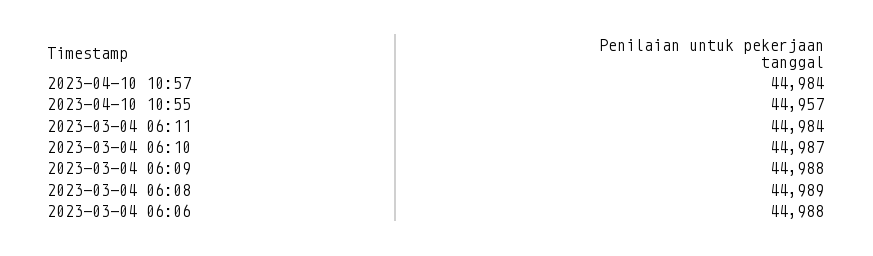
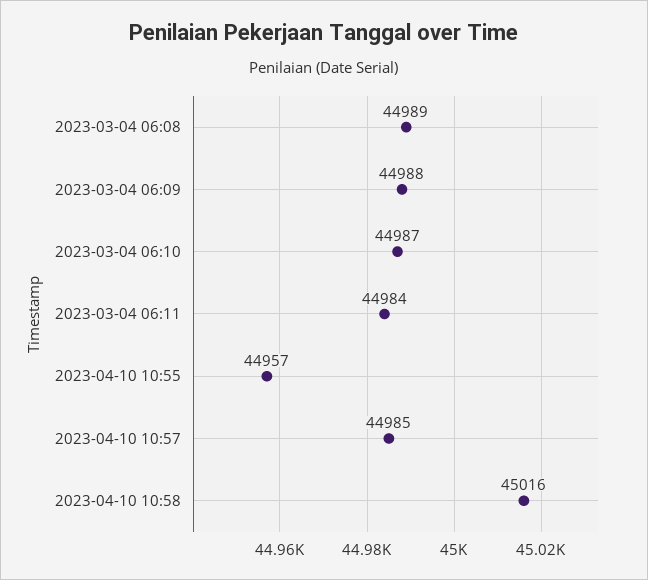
2023-04-10 10:57: 44984 -> 44985
2023-03-04 06:06: 44988 -> none
2023-04-10 10:58: none -> 45016

